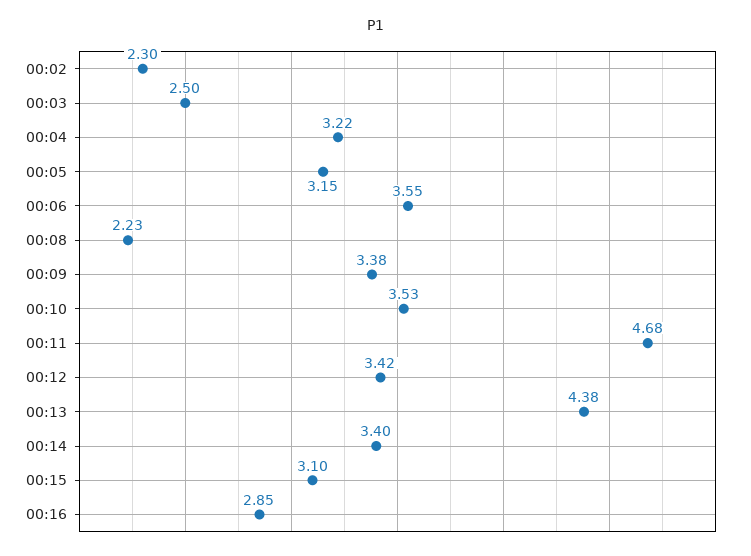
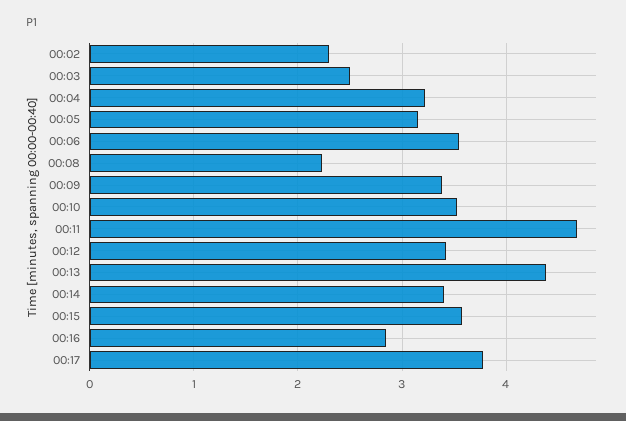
00:15: 3.1 -> 3.6
00:17: none -> 3.8

